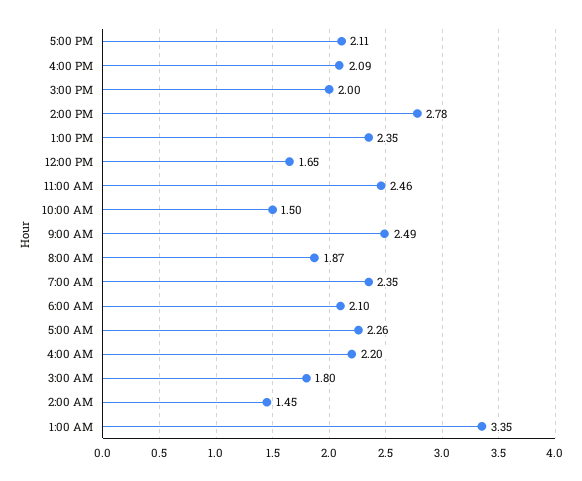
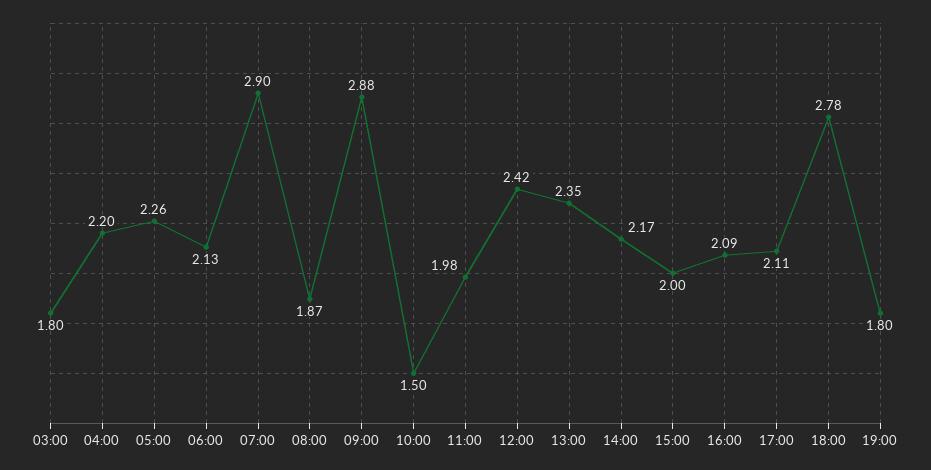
2:00 PM: 2.78 -> 2.17
12:00 PM: 1.65 -> 2.42
11:00 AM: 2.46 -> 1.98
9:00 AM: 2.49 -> 2.88
7:00 AM: 2.35 -> 2.9
6:00 AM: 2.1 -> 2.13
2:00 AM: 1.45 -> none
1:00 AM: 3.35 -> none
18:00: none -> 2.78
19:00: none -> 1.8

